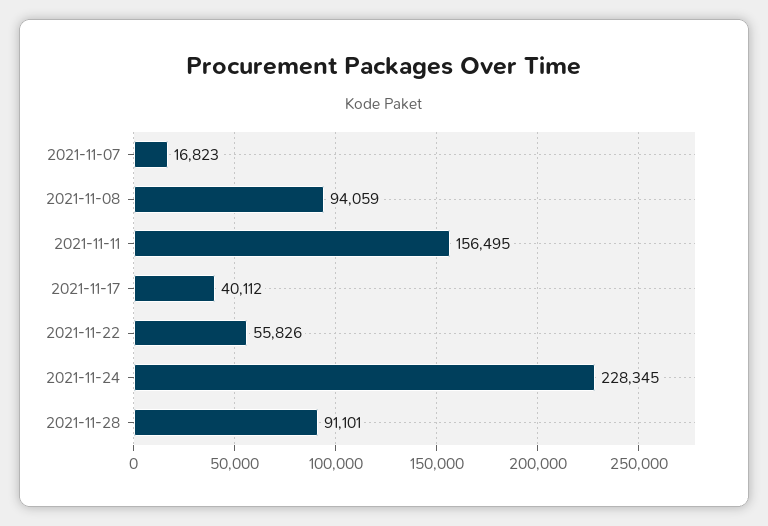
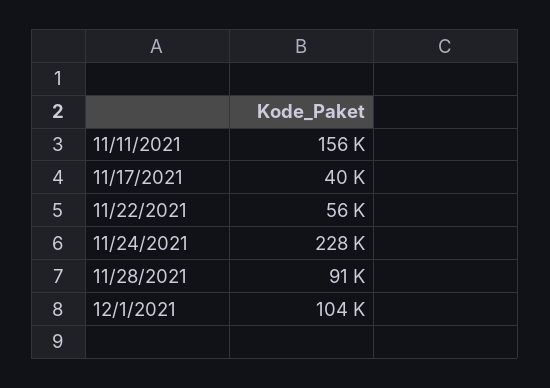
2021-11-07: 16823 -> none
2021-11-08: 94059 -> none
12/1/2021: none -> 104000

